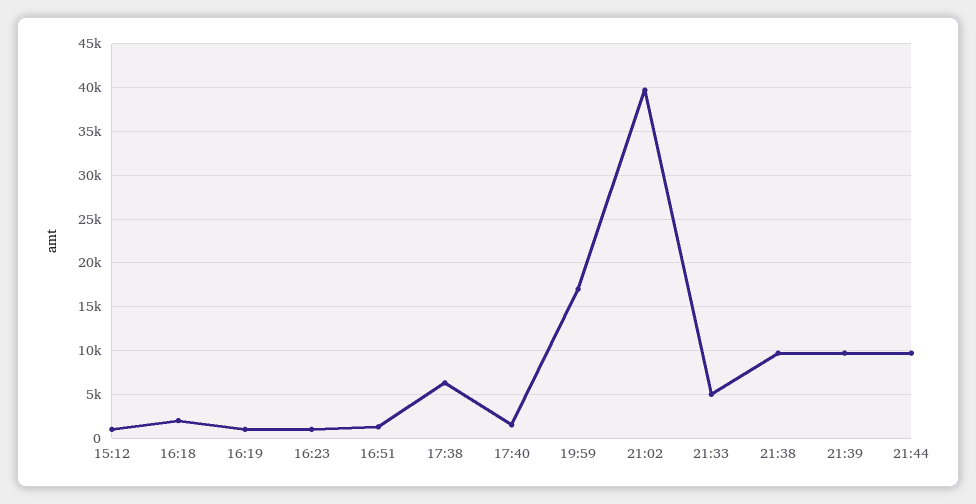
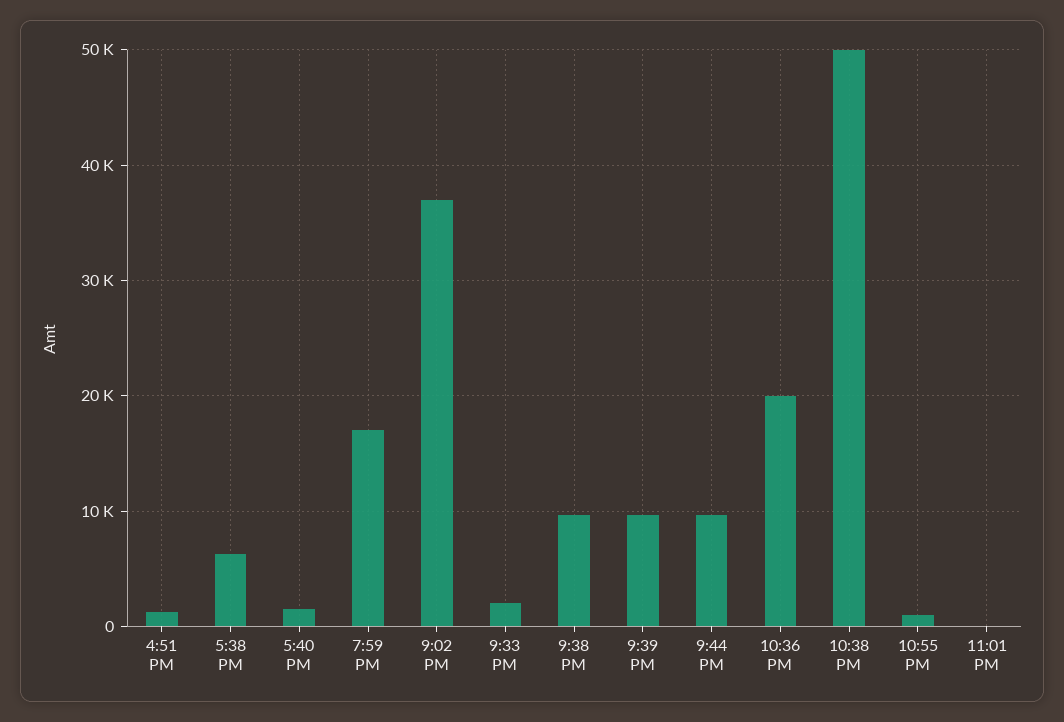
15:12: 1000 -> none
16:18: 2000 -> none
16:19: 1000 -> none
16:23: 1000 -> none
21:02: 40000 -> 37000
21:33: 5000 -> 2000
10:36 PM: none -> 20000
10:38 PM: none -> 50000
10:55 PM: none -> 1000
11:01 PM: none -> 0

